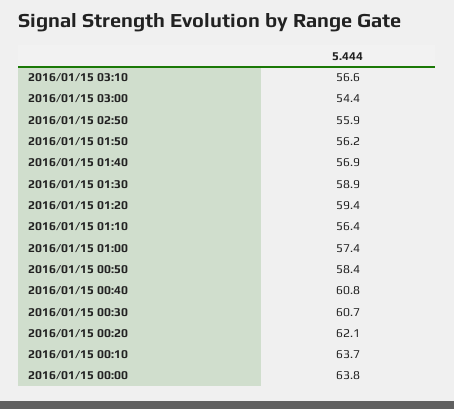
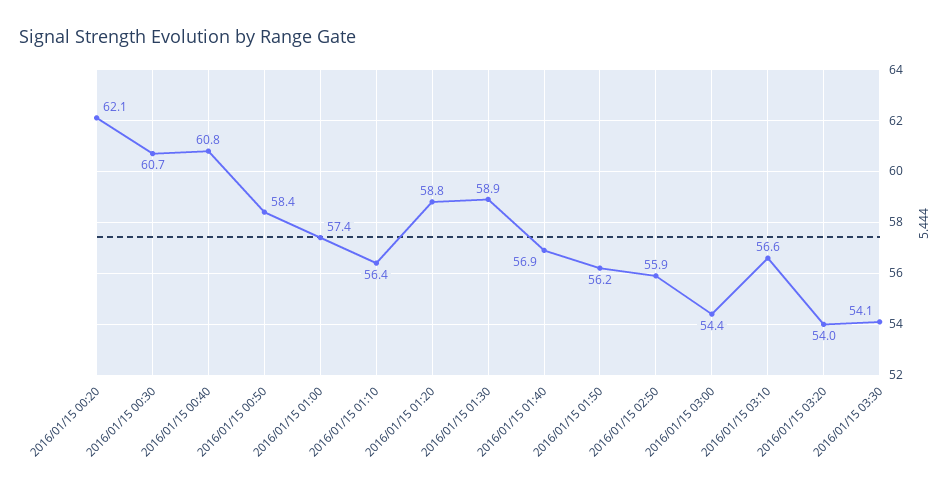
2016/01/15 01:20: 59.4 -> 58.8
2016/01/15 00:10: 63.7 -> none
2016/01/15 00:00: 63.8 -> none
2016/01/15 03:20: none -> 54
2016/01/15 03:30: none -> 54.1

